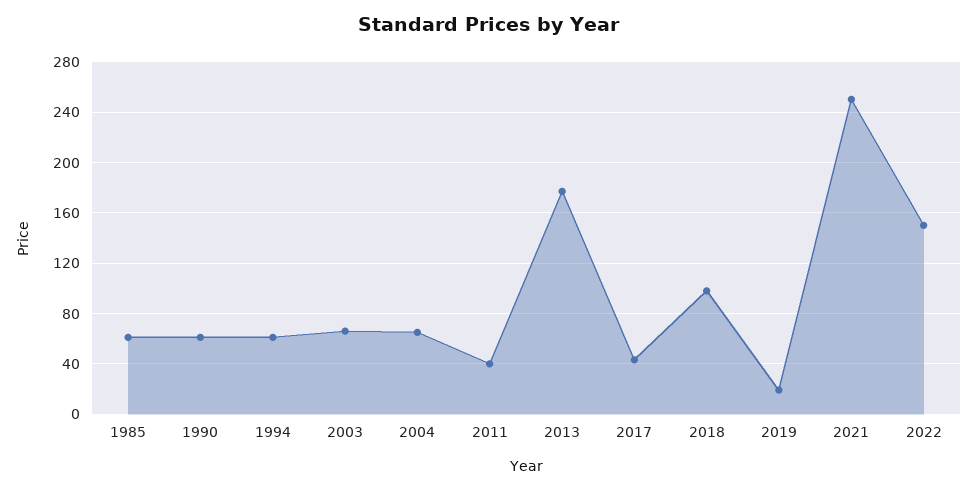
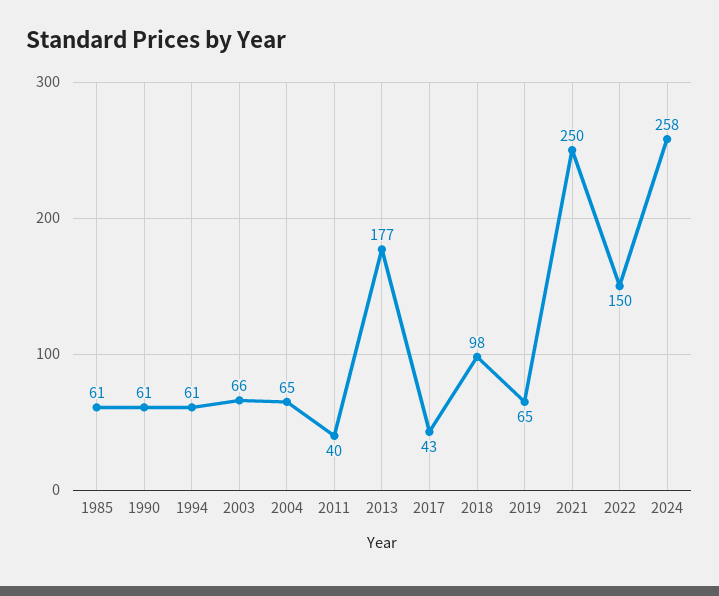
2019: 20 -> 65
2024: none -> 258

